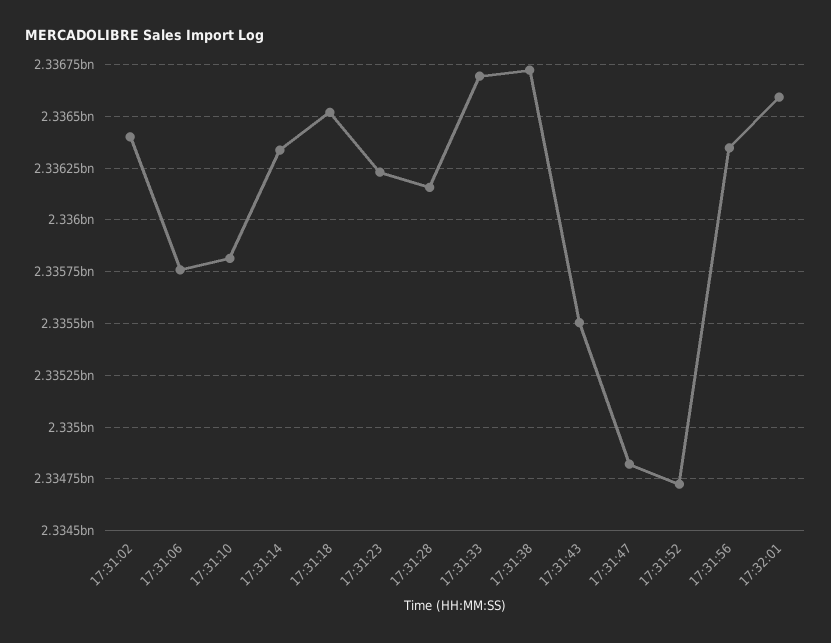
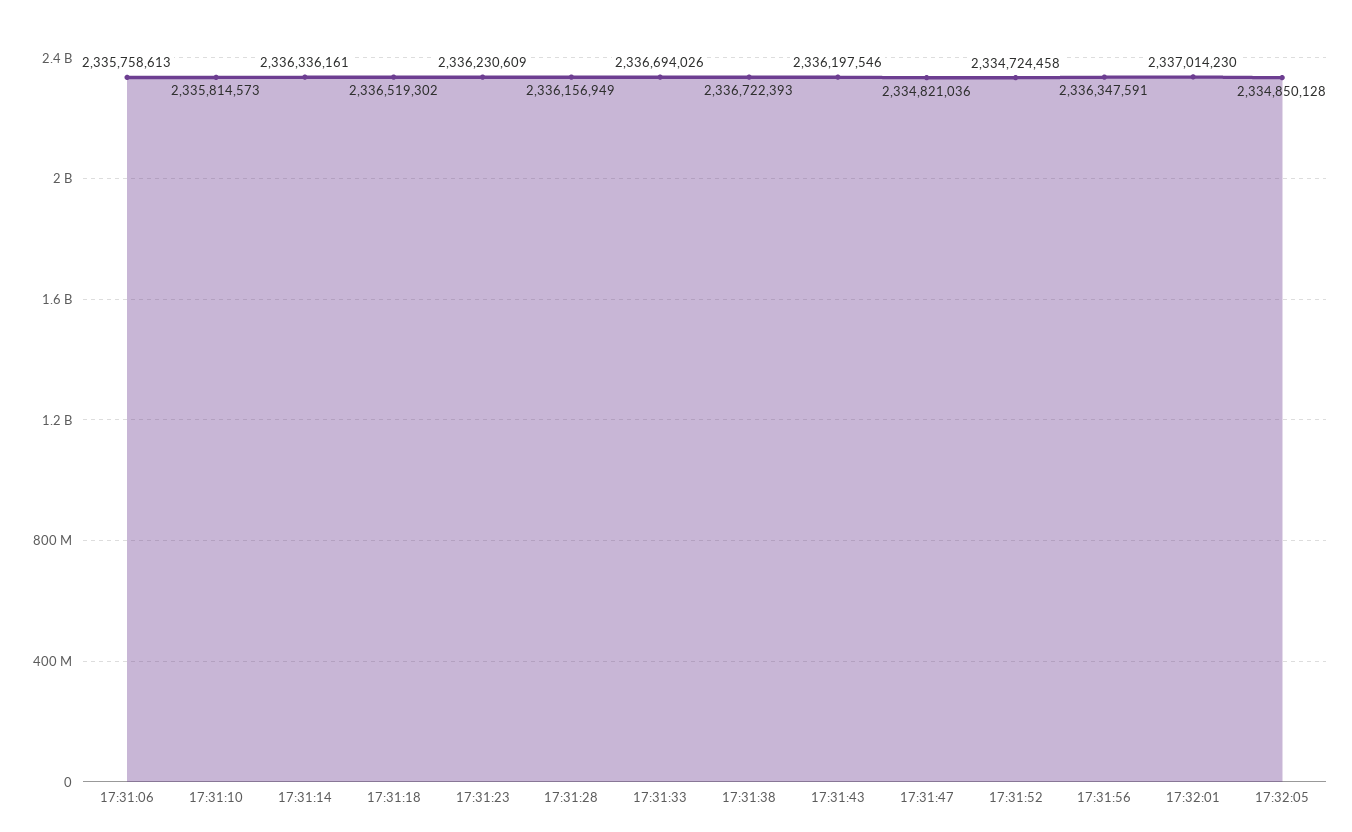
17:31:02: 2336400000 -> none
17:31:43: 2335500000 -> 2336197546
17:32:01: 2336600000 -> 2337014230
17:32:05: none -> 2334850128

